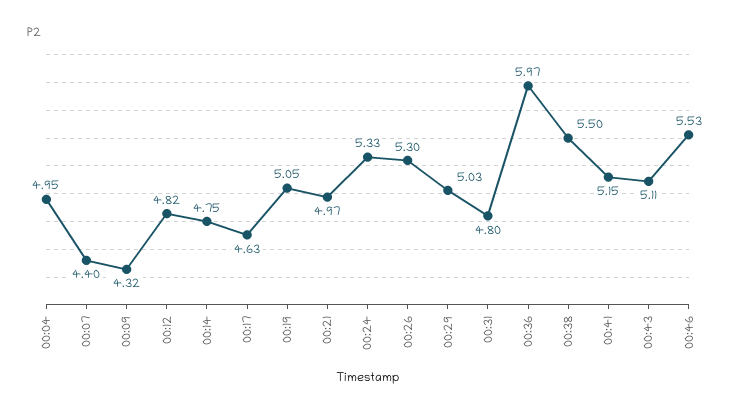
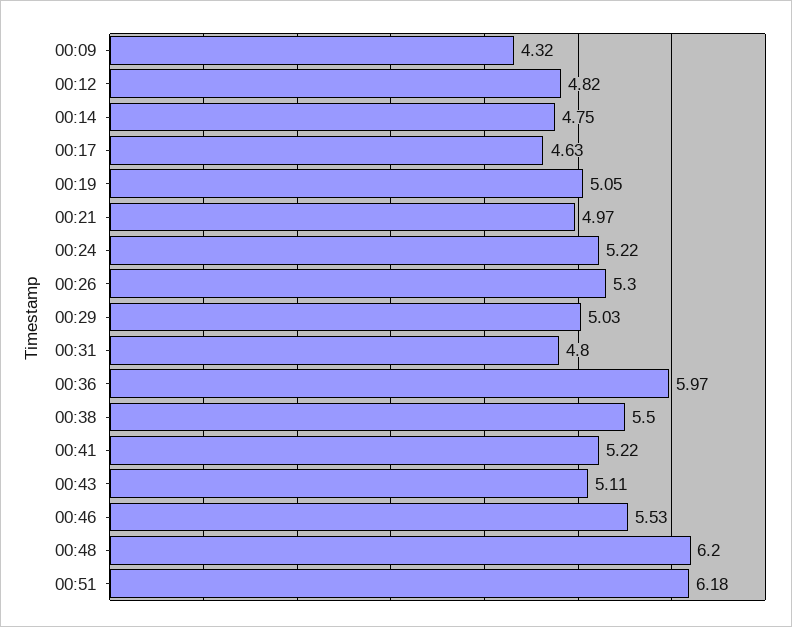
00:04: 4.95 -> none
00:07: 4.4 -> none
00:24: 5.33 -> 5.22
00:41: 5.15 -> 5.22
00:48: none -> 6.2
00:51: none -> 6.18

